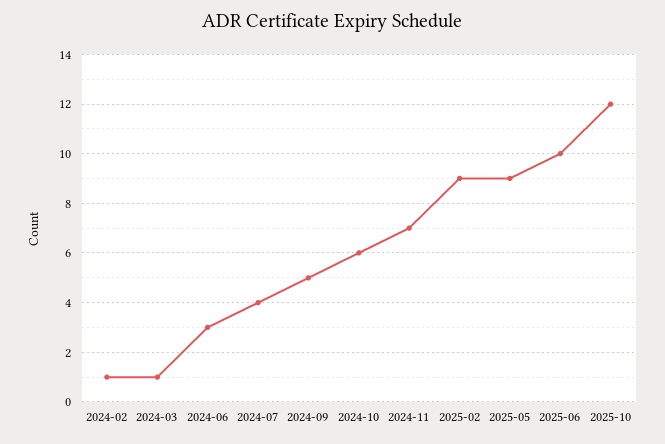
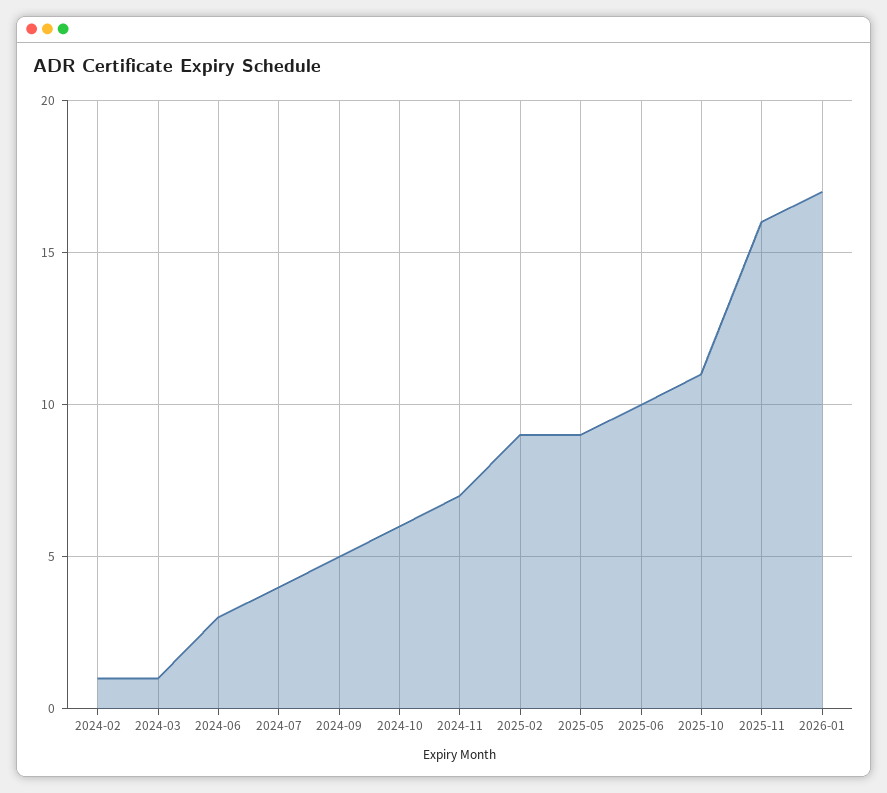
2025-10: 12 -> 11
2025-11: none -> 16
2026-01: none -> 17

